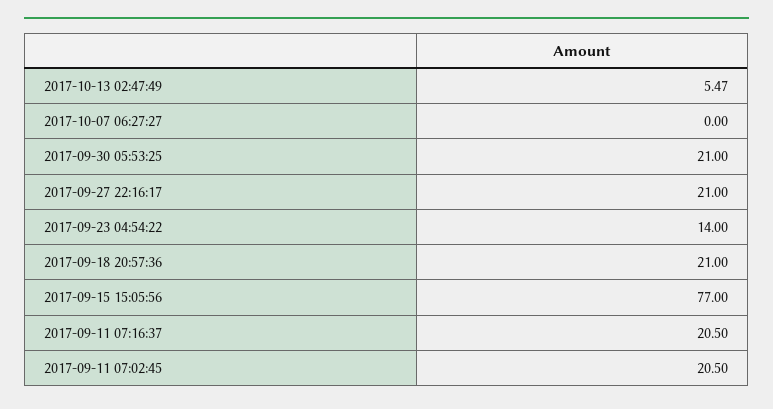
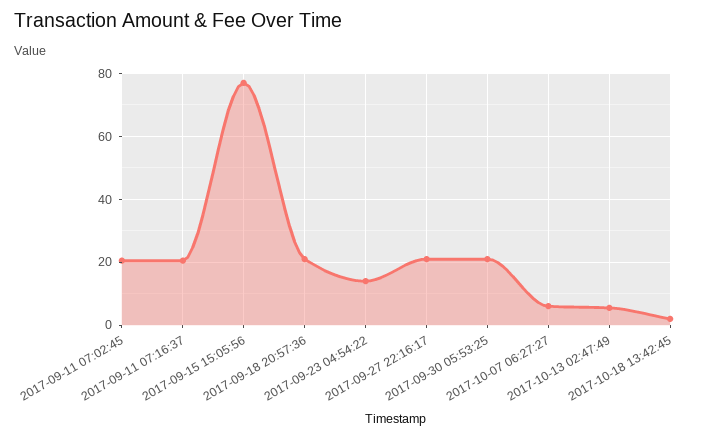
2017-10-07 06:27:27: 0 -> 6
2017-10-18 13:42:45: none -> 2

